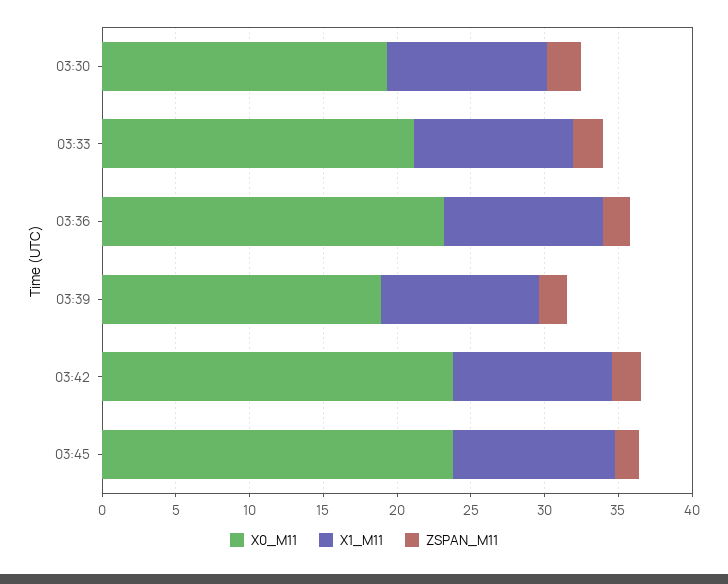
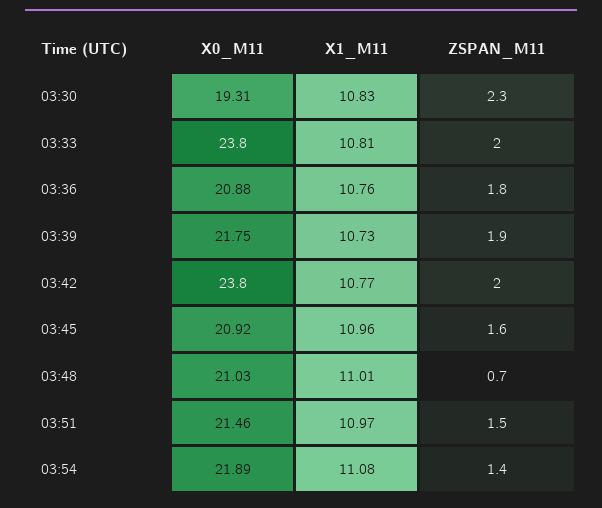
X0_M11, 03:33: 21 -> 23.8
X0_M11, 03:36: 23 -> 20.88
X0_M11, 03:39: 19 -> 21.75
X0_M11, 03:45: 24 -> 20.92
X0_M11, 03:48: none -> 21.03
X1_M11, 03:48: none -> 11.01
ZSPAN_M11, 03:48: none -> 0.7
X0_M11, 03:51: none -> 21.46
X1_M11, 03:51: none -> 10.97
ZSPAN_M11, 03:51: none -> 1.5
X0_M11, 03:54: none -> 21.89
X1_M11, 03:54: none -> 11.08
ZSPAN_M11, 03:54: none -> 1.4

